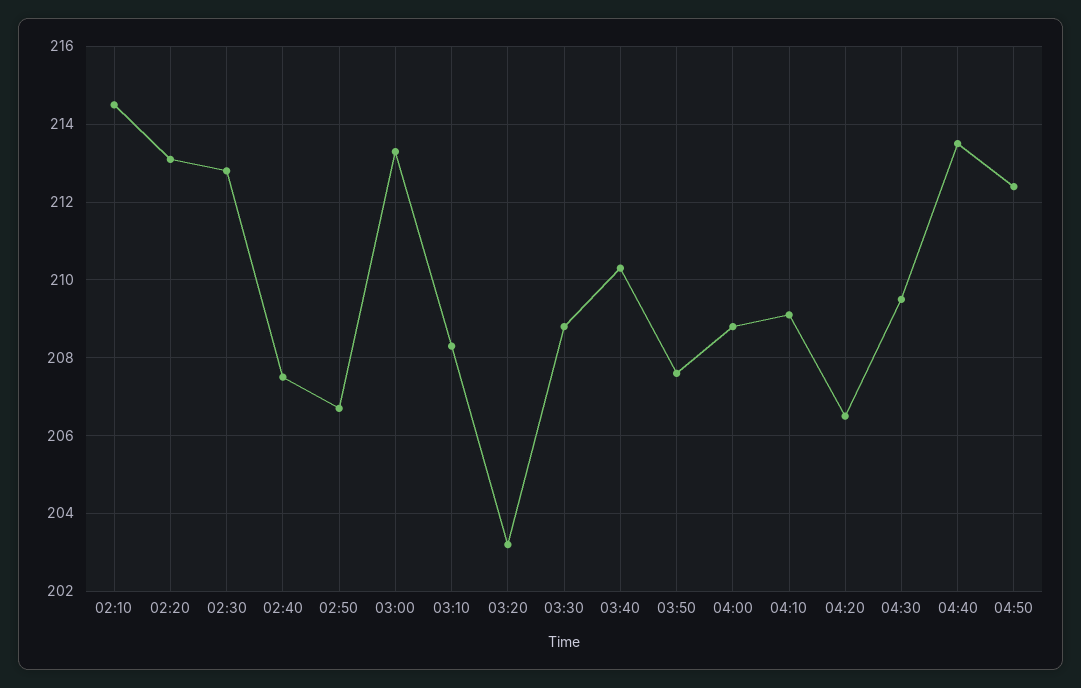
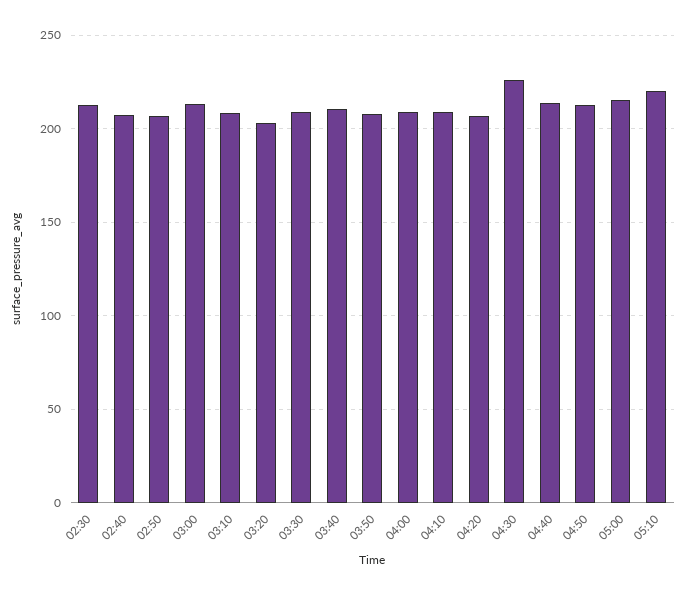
02:10: 214.5 -> none
02:20: 213 -> none
04:30: 209.5 -> 225
05:00: none -> 215
05:10: none -> 220

